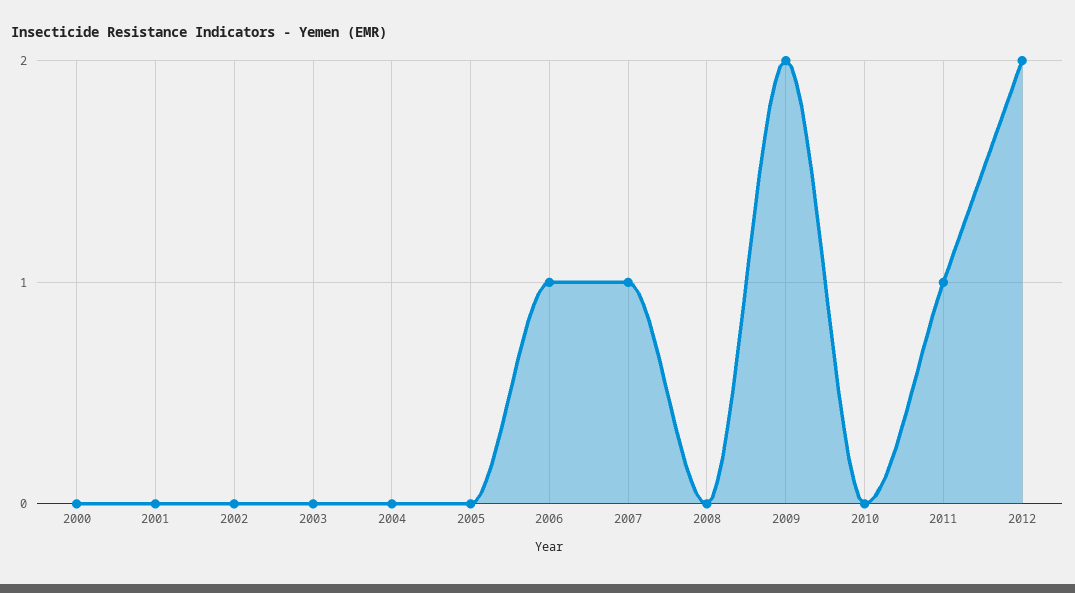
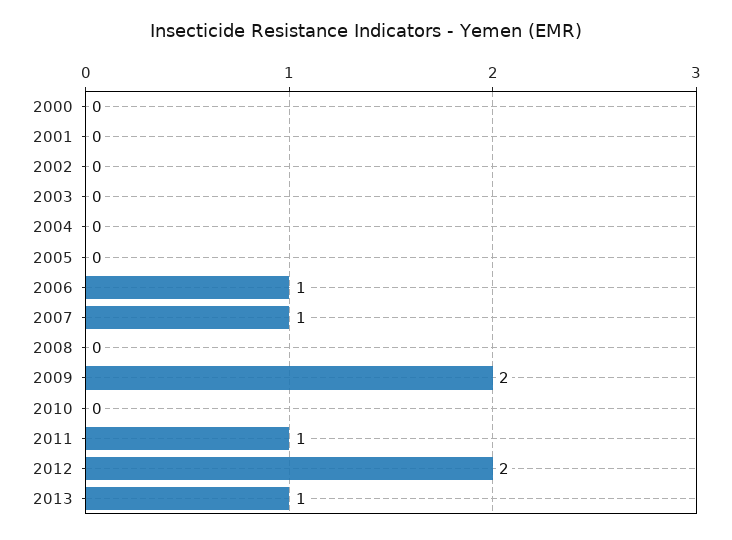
2013: none -> 1

